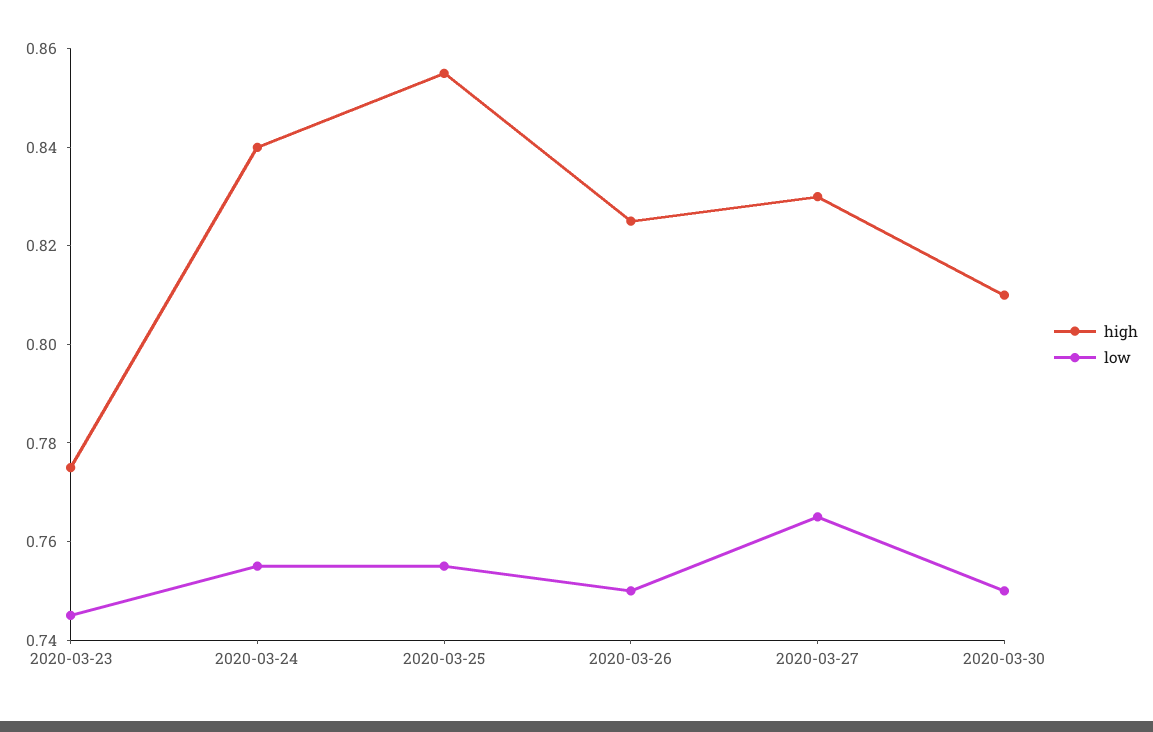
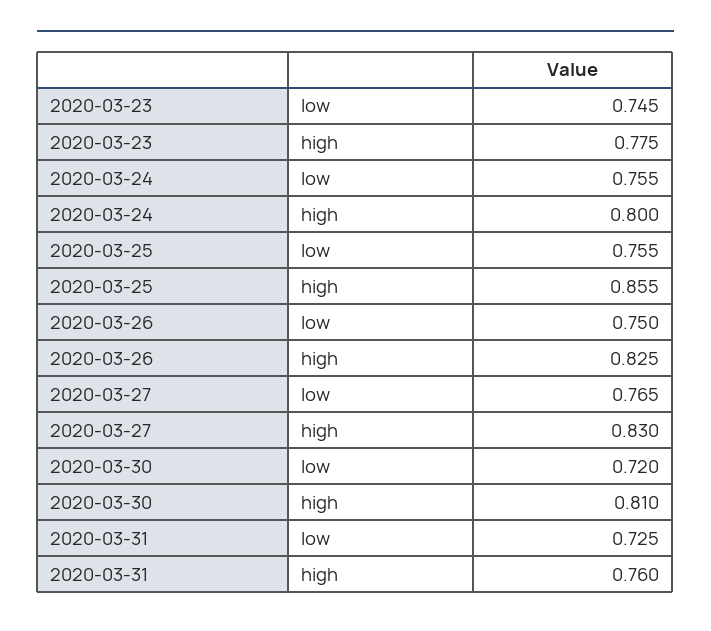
high, 2020-03-24: 0.84 -> 0.8
low, 2020-03-30: 0.75 -> 0.72
low, 2020-03-31: none -> 0.725
high, 2020-03-31: none -> 0.76

